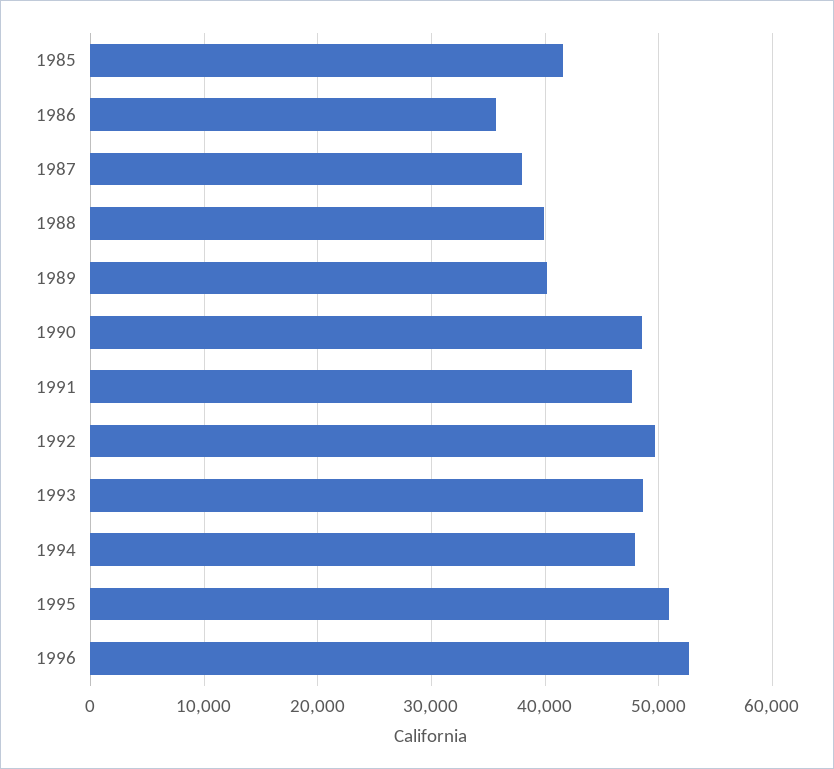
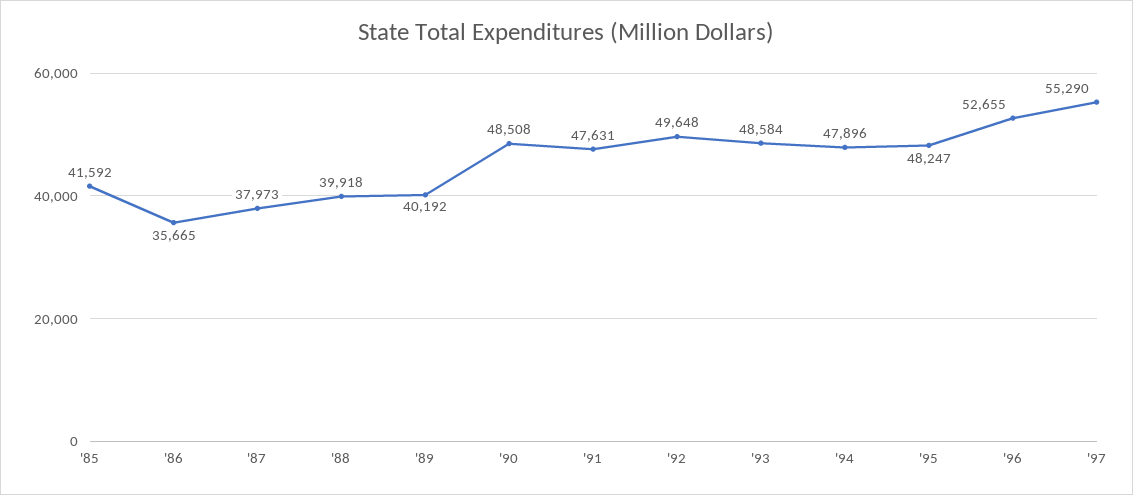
1995: 51000 -> 48247
'97: none -> 55290

